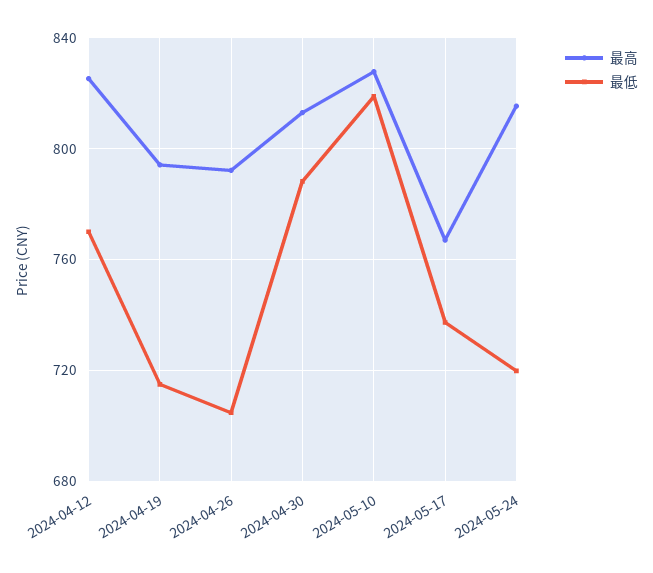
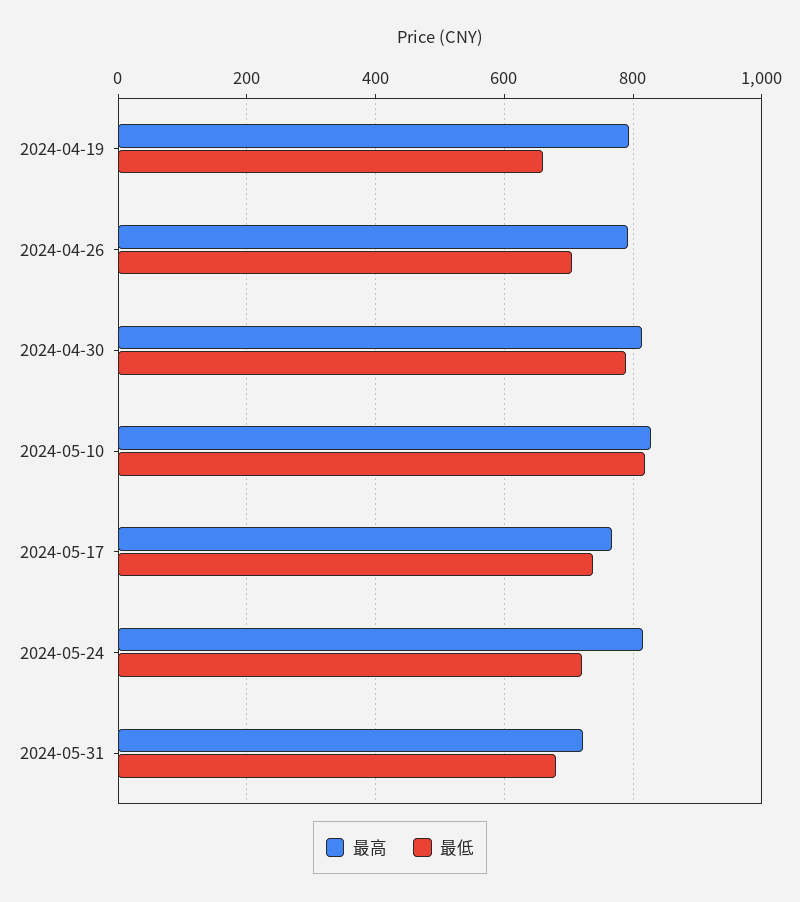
最高, 2024-04-12: 825 -> none
最低, 2024-04-12: 770 -> none
最低, 2024-04-19: 715 -> 660
最高, 2024-05-31: none -> 720
最低, 2024-05-31: none -> 680

